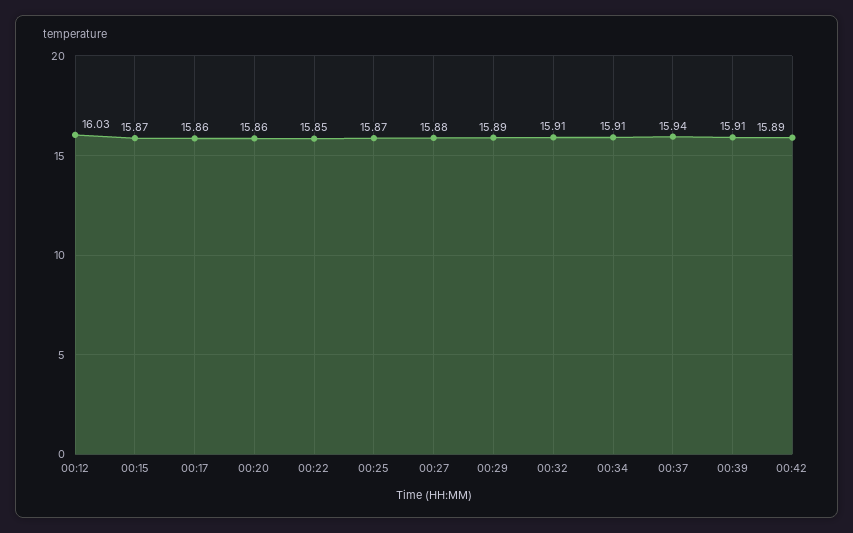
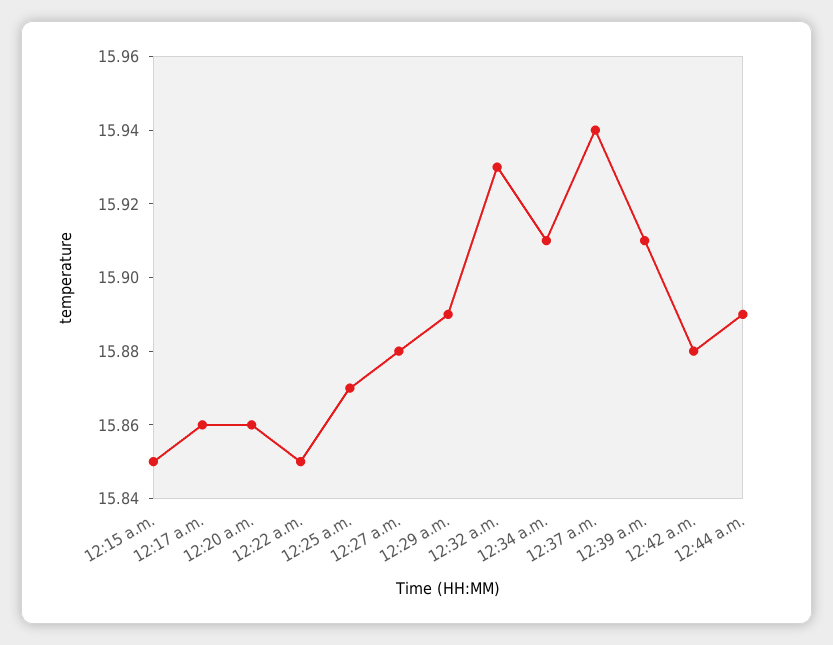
00:12: 16.03 -> none
00:15: 15.87 -> 15.85
00:32: 15.91 -> 15.93
00:42: 15.89 -> 15.88
12:44 a.m.: none -> 15.89

